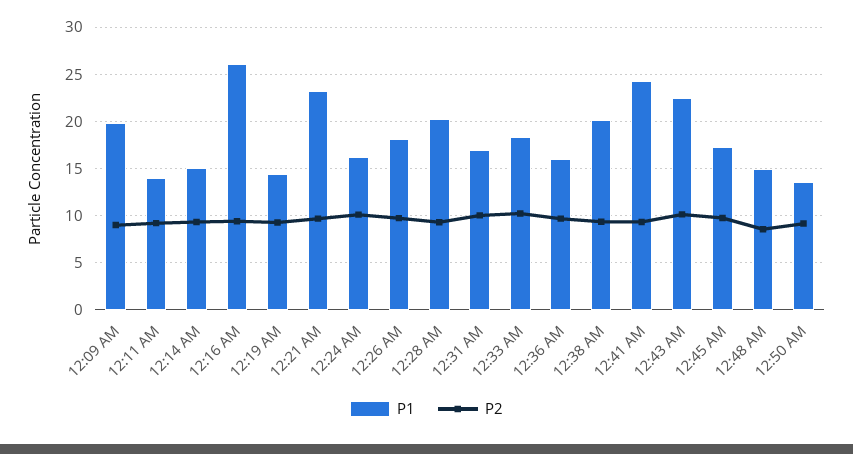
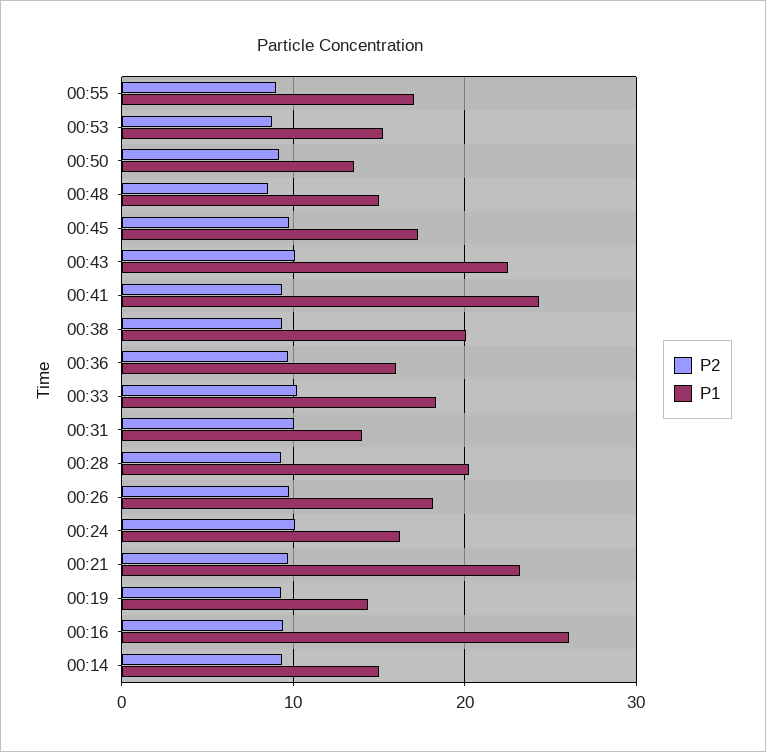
P1, 12:09 AM: 20 -> none
P2, 12:09 AM: 9 -> none
P1, 12:11 AM: 14 -> none
P2, 12:11 AM: 9 -> none
P1, 12:31 AM: 17 -> 14
P2, 00:55: none -> 9
P1, 00:55: none -> 17
P2, 00:53: none -> 9
P1, 00:53: none -> 15

